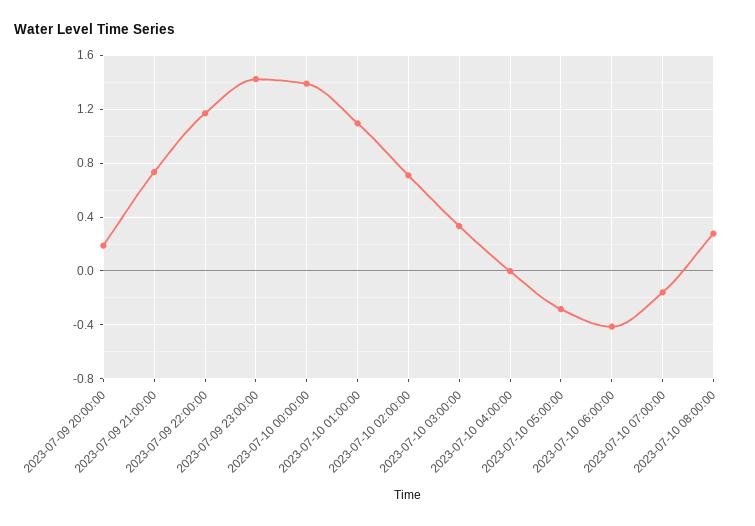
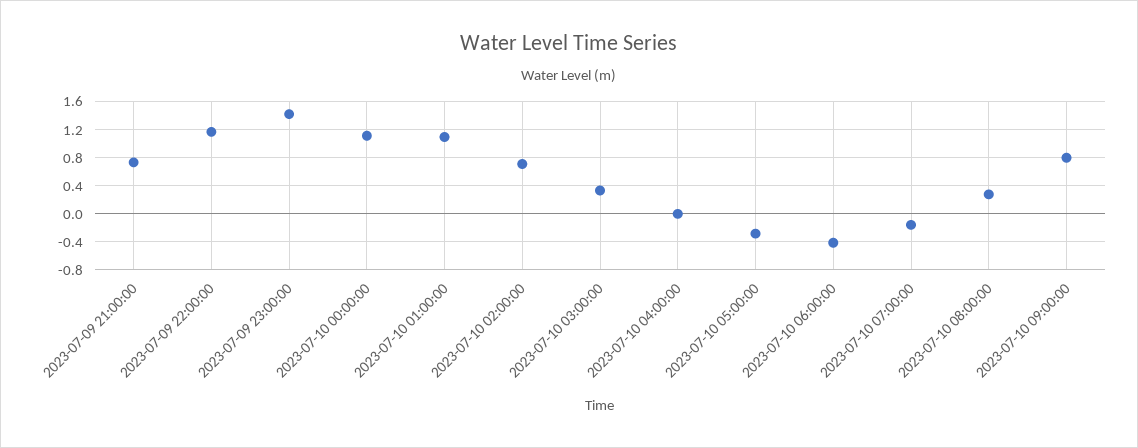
2023-07-09 20:00:00: 0.2 -> none
2023-07-10 00:00:00: 1.4 -> 1.1
2023-07-10 09:00:00: none -> 0.8

